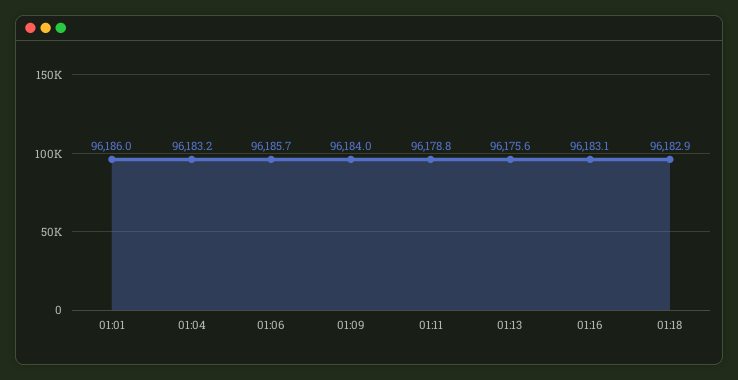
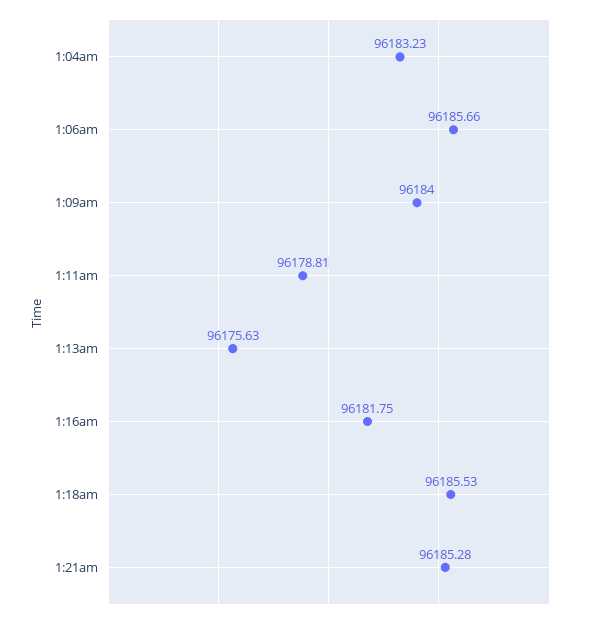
01:01: 96186 -> none
01:16: 96183.1 -> 96181.75
01:18: 96182.9 -> 96185.53
1:21am: none -> 96185.28

